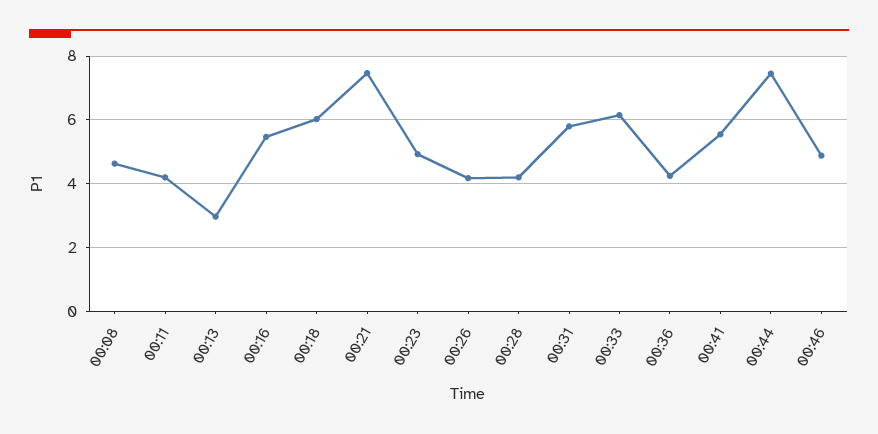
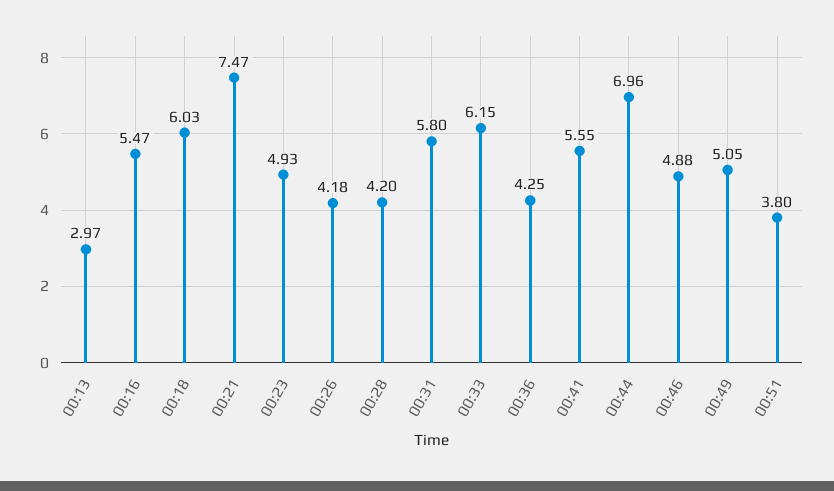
00:08: 4.6 -> none
00:11: 4.2 -> none
00:44: 7.4 -> 6.96
00:49: none -> 5.05
00:51: none -> 3.8

